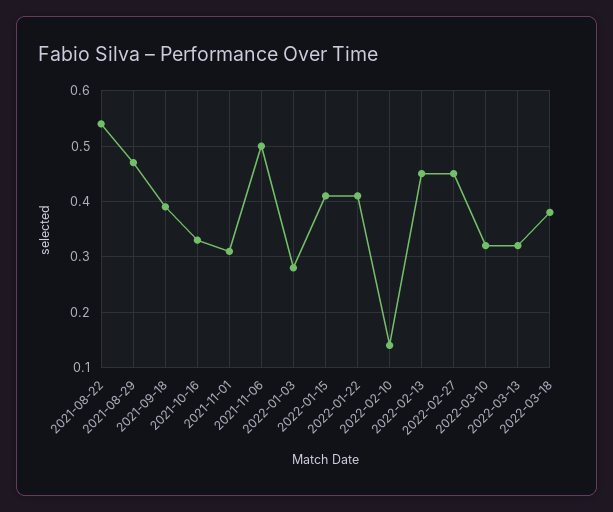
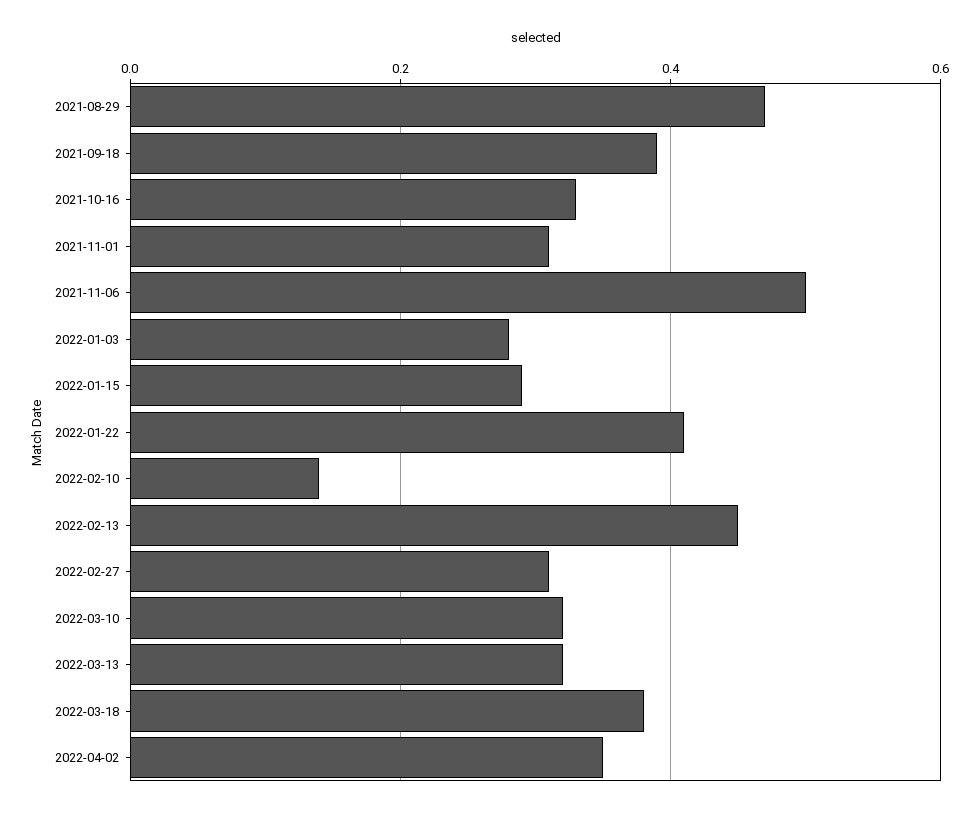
2021-08-22: 0.55 -> none
2022-01-15: 0.4 -> 0.3
2022-02-27: 0.45 -> 0.3
2022-04-02: none -> 0.35

